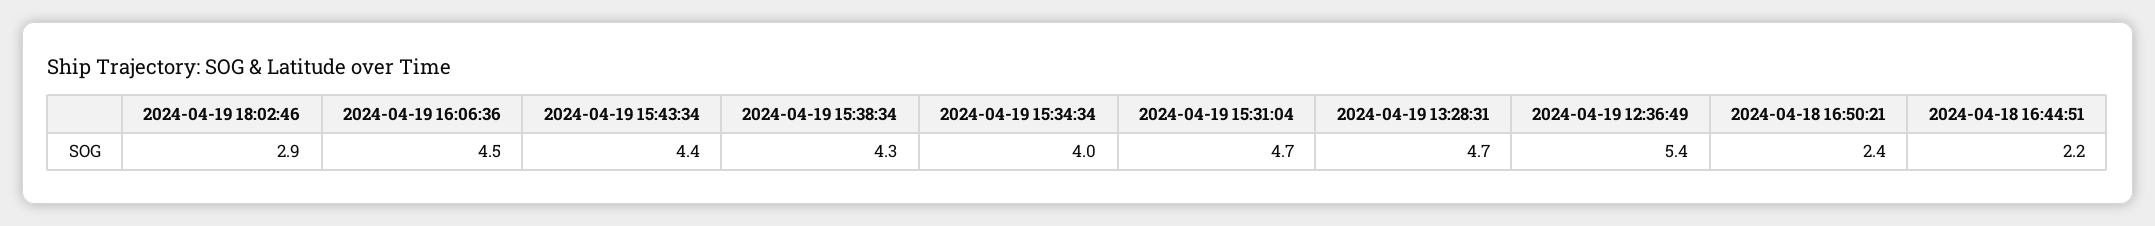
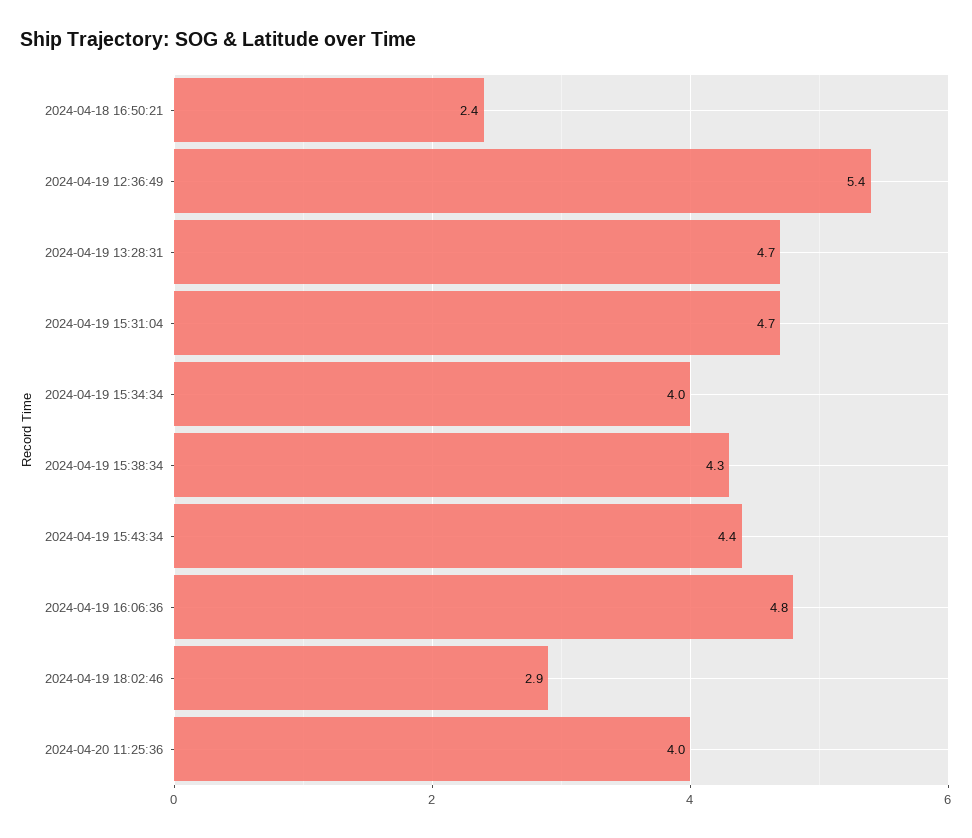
2024-04-19 16:06:36: 4.5 -> 4.8
2024-04-18 16:44:51: 2.2 -> none
2024-04-20 11:25:36: none -> 4

